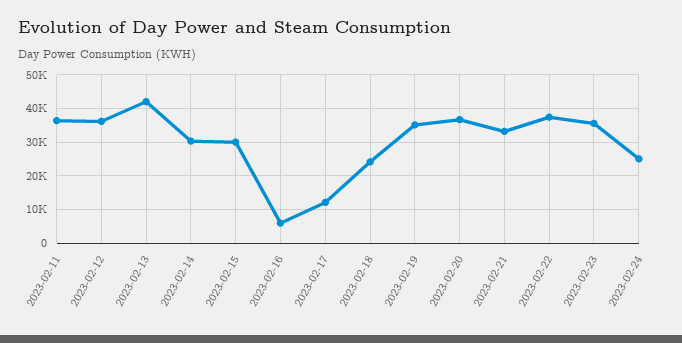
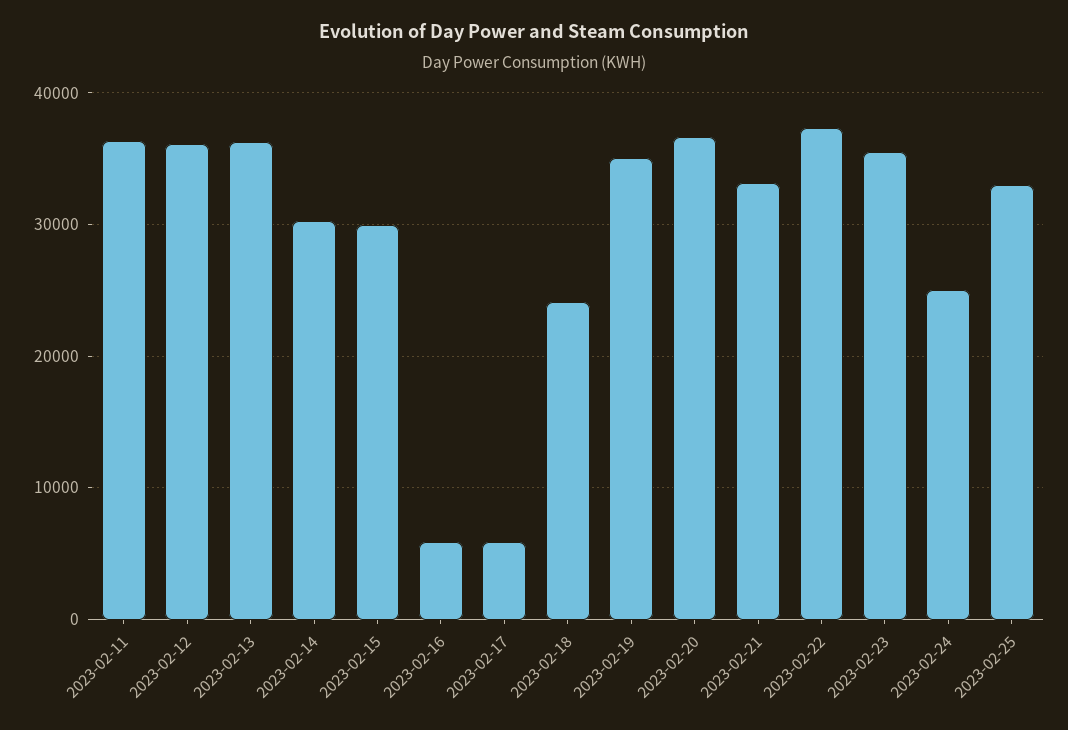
2023-02-13: 42000 -> 36000
2023-02-17: 12000 -> 6000
2023-02-25: none -> 33000

